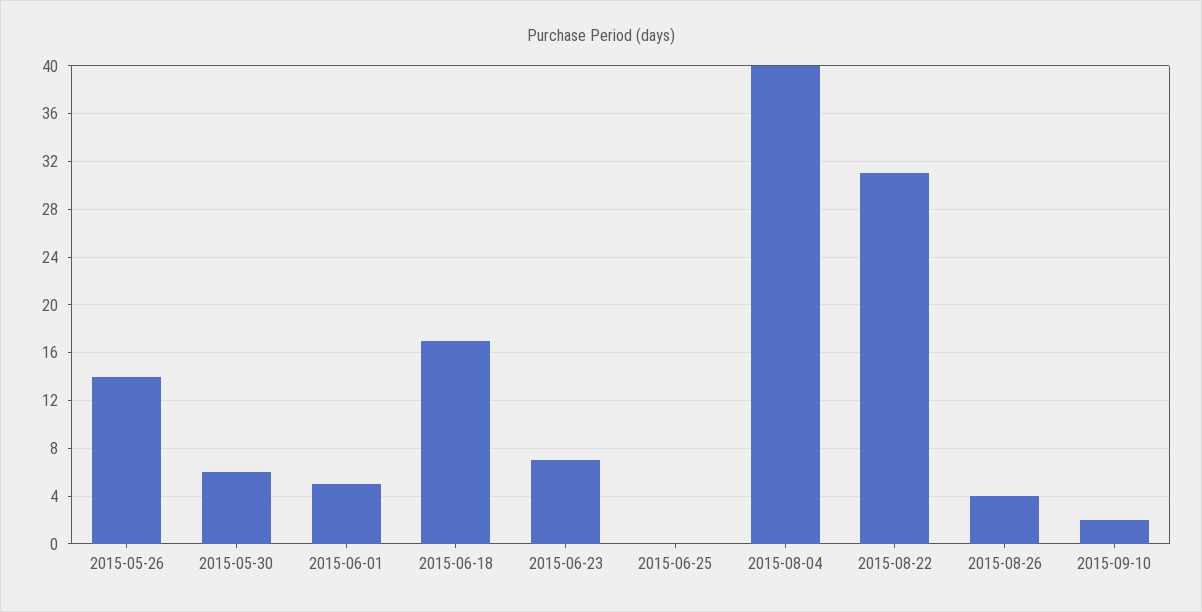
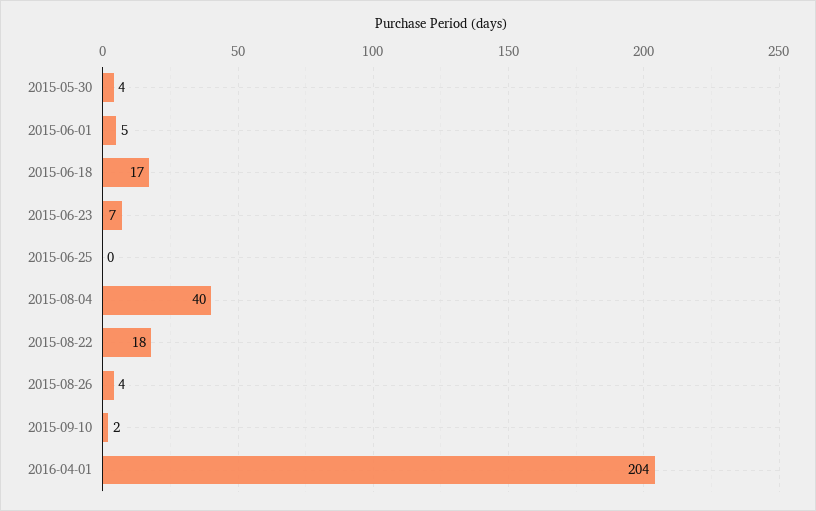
2015-05-26: 14 -> none
2015-05-30: 6 -> 4
2015-08-22: 31 -> 18
2016-04-01: none -> 204

